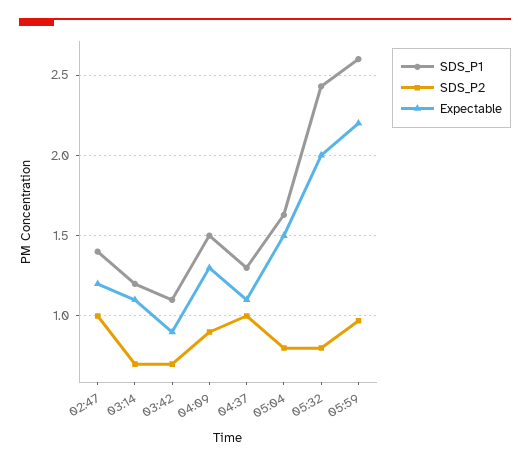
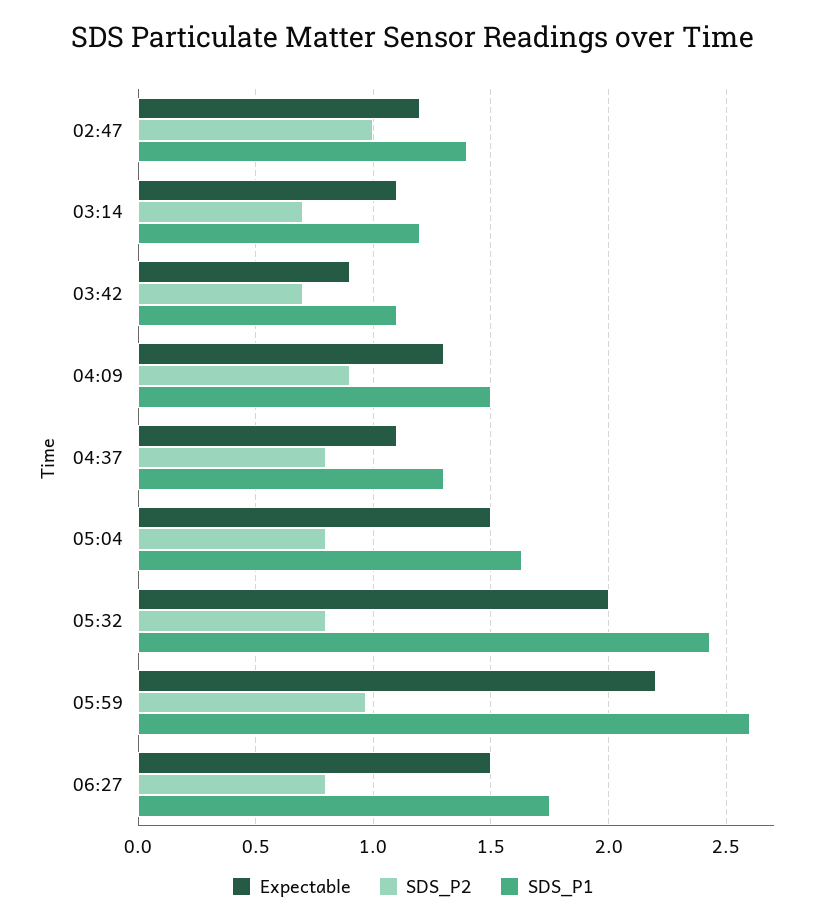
SDS_P2, 04:37: 1 -> 0.8
Expectable, 06:27: none -> 1.5
SDS_P2, 06:27: none -> 0.8
SDS_P1, 06:27: none -> 1.75

